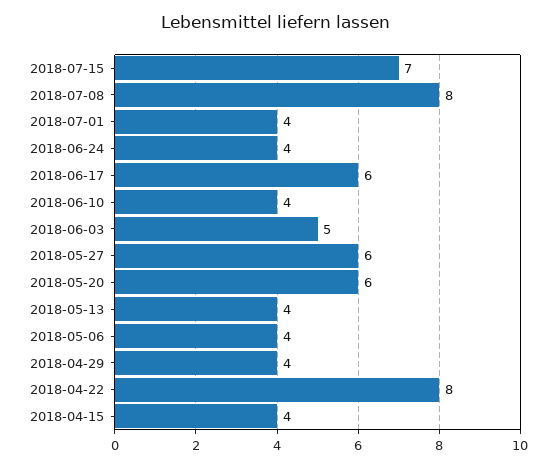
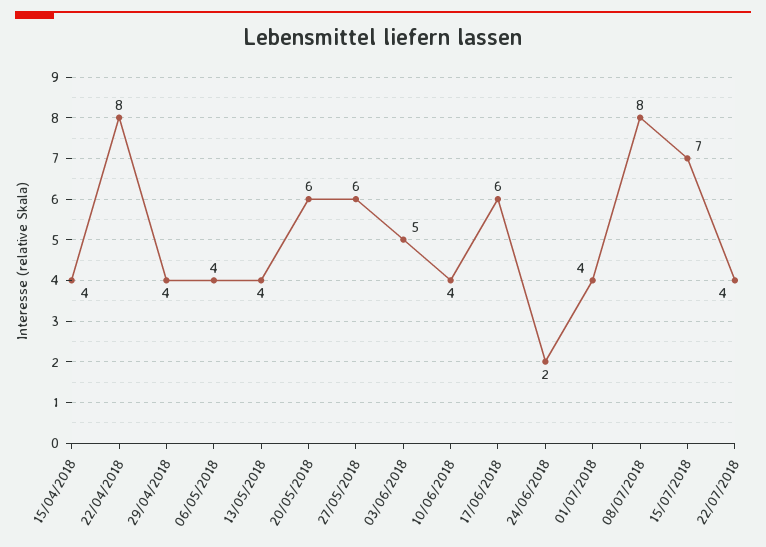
2018-06-24: 4 -> 2
22/07/2018: none -> 4

